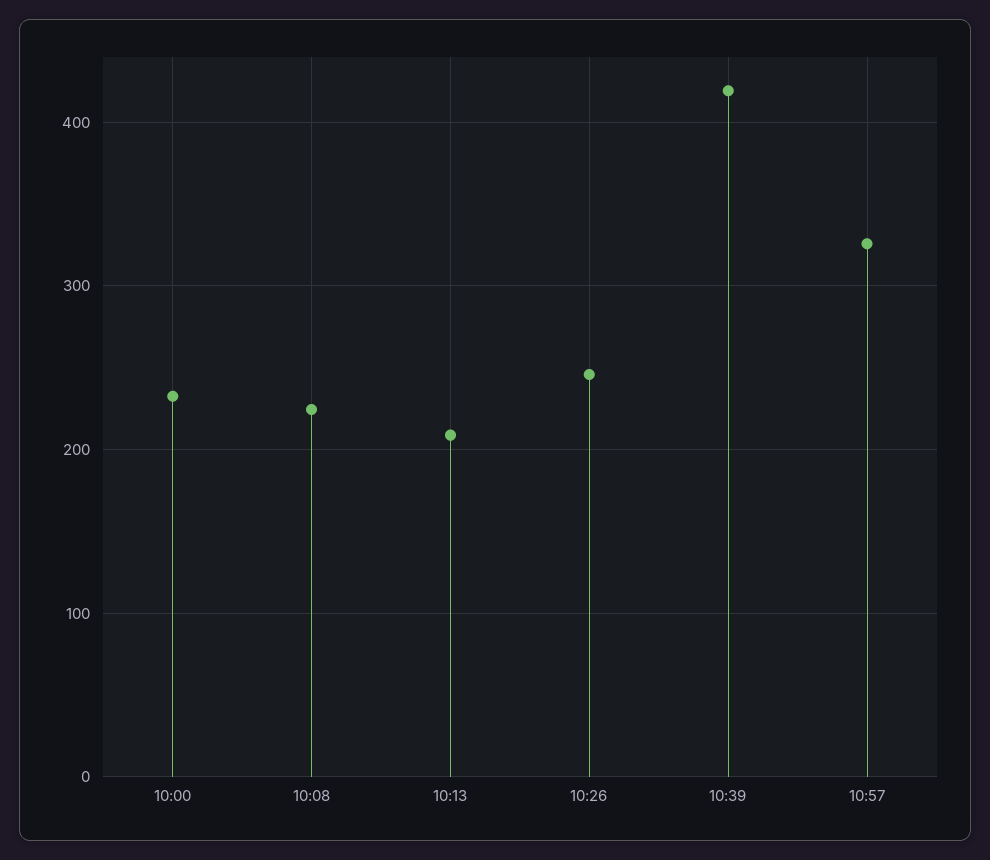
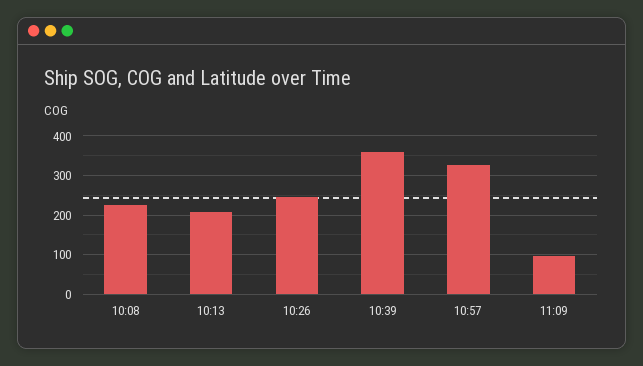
10:00: 230 -> none
10:39: 420 -> 360
11:09: none -> 100

